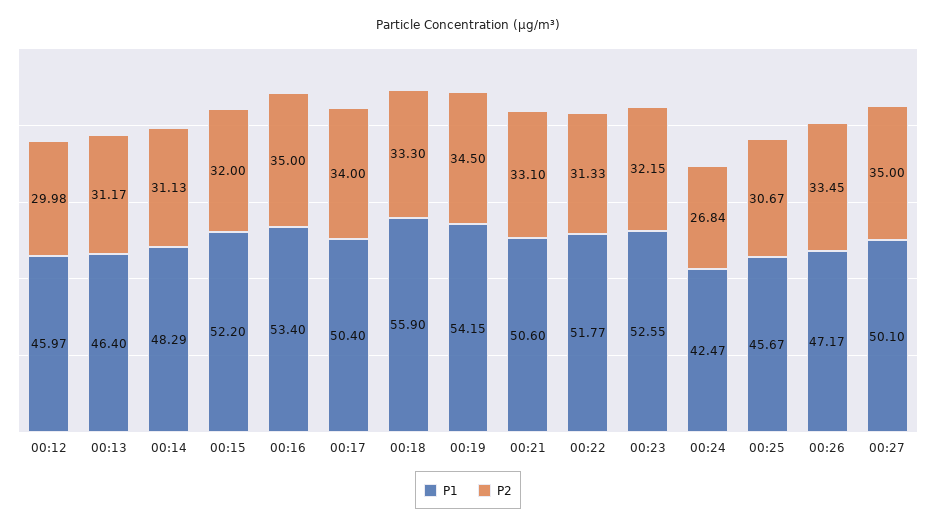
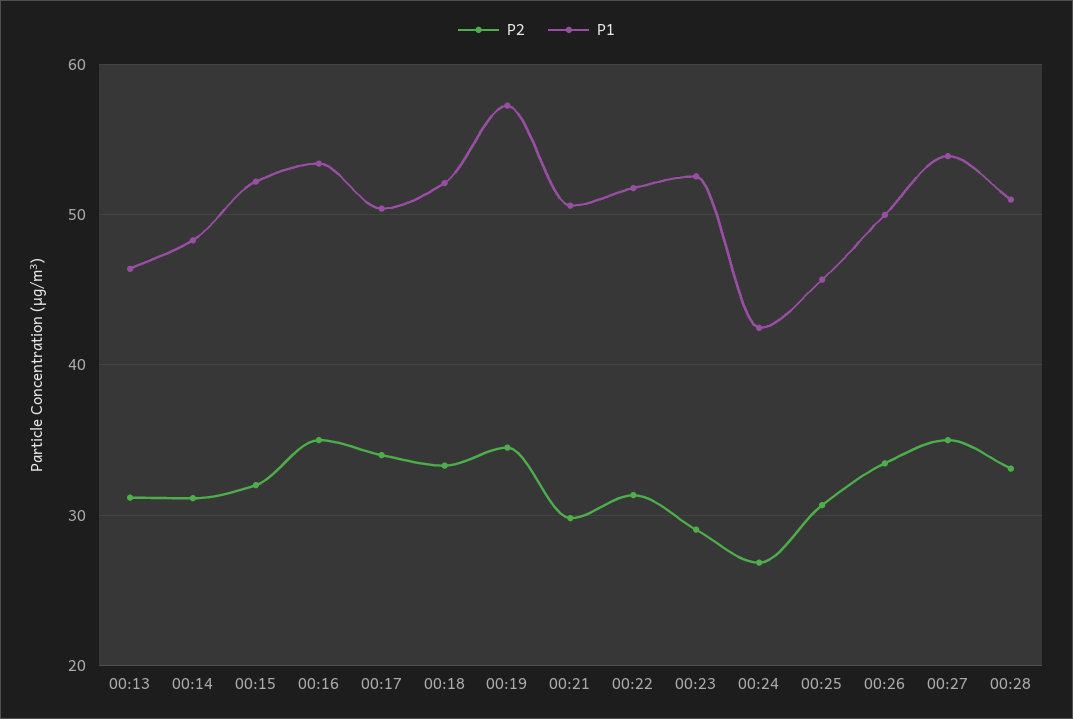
P1, 00:12: 45.97 -> none
P2, 00:12: 29.98 -> none
P1, 00:18: 55.9 -> 52
P1, 00:19: 54.15 -> 57
P2, 00:21: 33.1 -> 30
P2, 00:23: 32.15 -> 29
P1, 00:26: 47.17 -> 50
P1, 00:27: 50.1 -> 54
P2, 00:28: none -> 33
P1, 00:28: none -> 51

